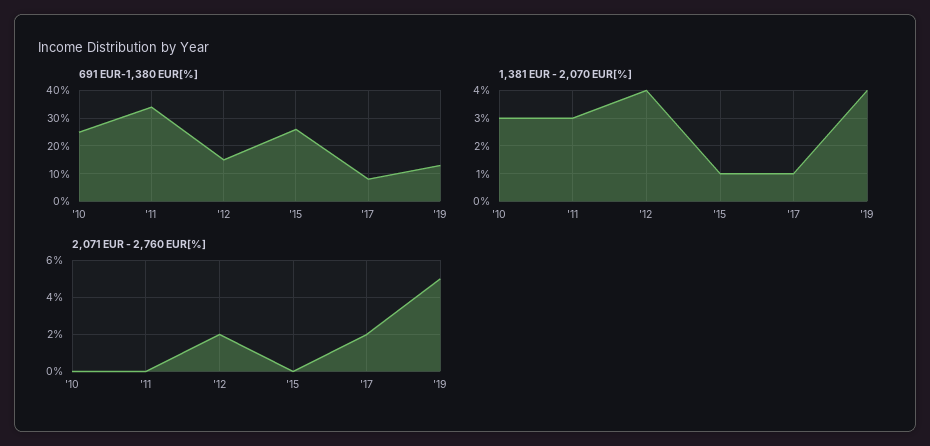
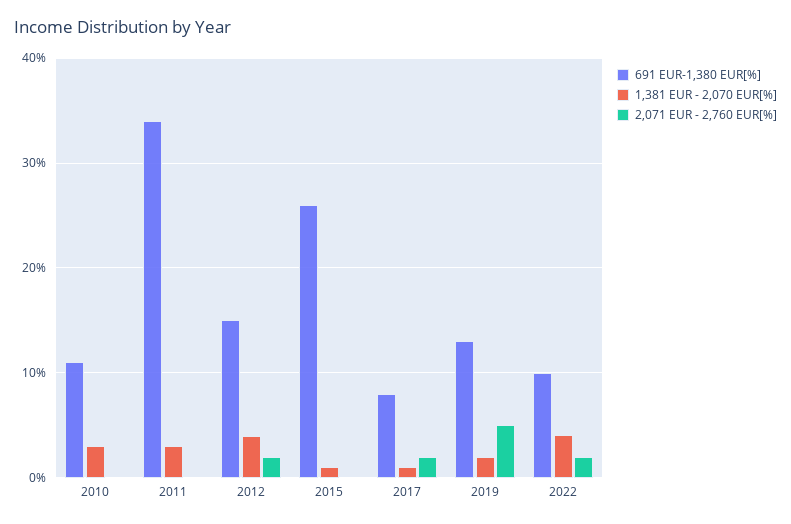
691 EUR-1,380 EUR[%], '10: 25 -> 11
1,381 EUR - 2,070 EUR[%], '19: 4 -> 2
691 EUR-1,380 EUR[%], 2022: none -> 10
1,381 EUR - 2,070 EUR[%], 2022: none -> 4
2,071 EUR - 2,760 EUR[%], 2022: none -> 2

